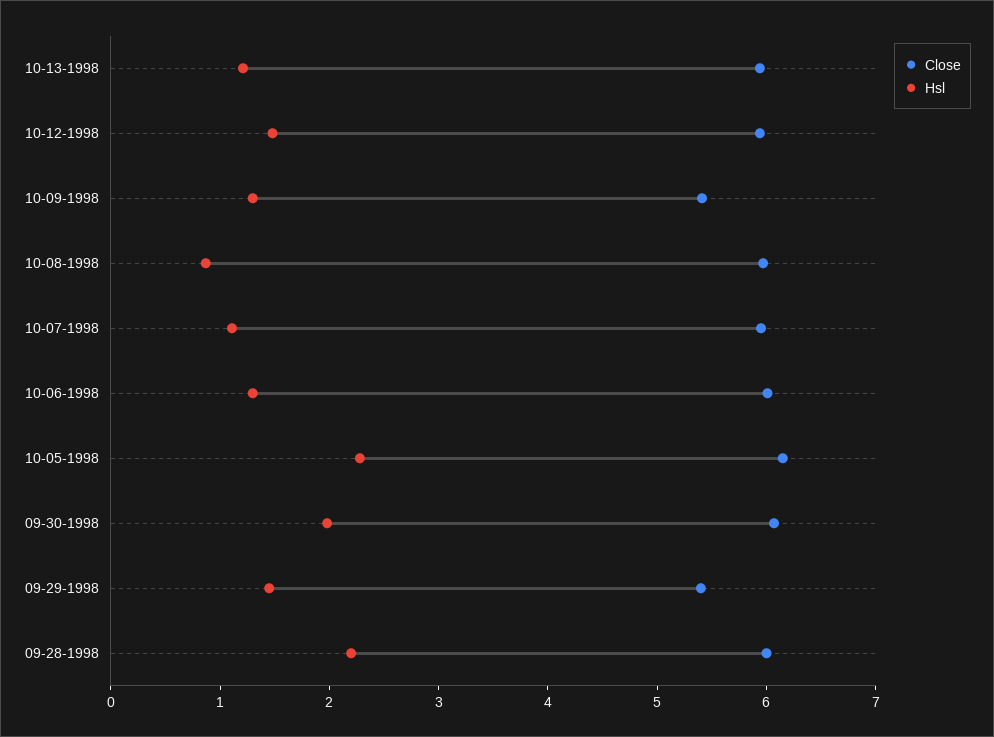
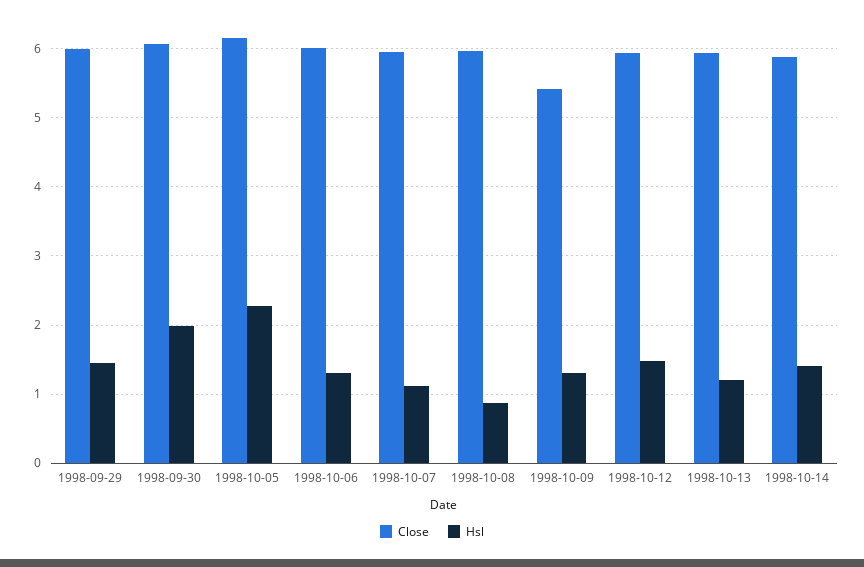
Close, 09-29-1998: 5.4 -> 6
Close, 09-28-1998: 6 -> none
Hsl, 09-28-1998: 2.2 -> none
Close, 1998-10-14: none -> 5.9
Hsl, 1998-10-14: none -> 1.4

